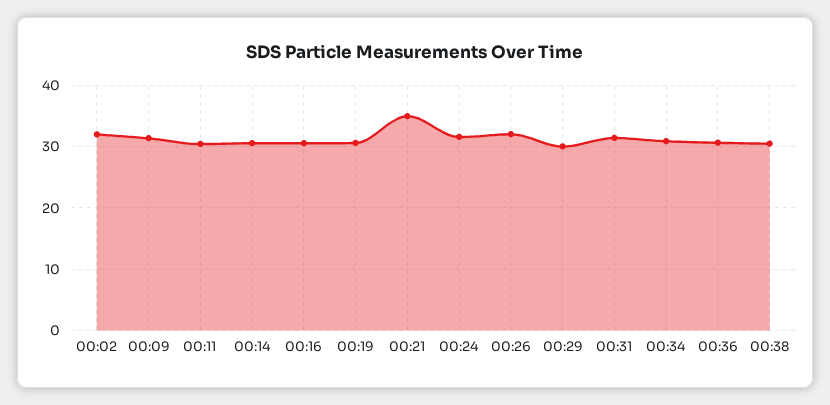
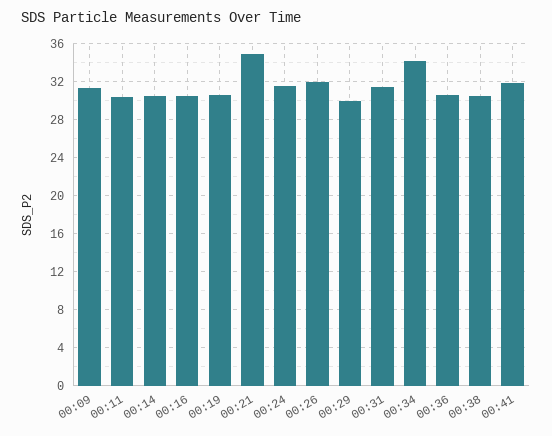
00:02: 32 -> none
00:34: 31 -> 34
00:41: none -> 32

